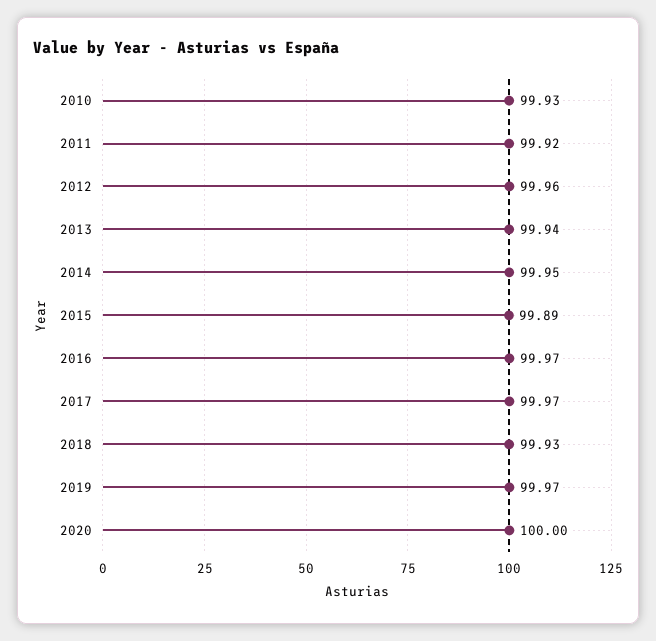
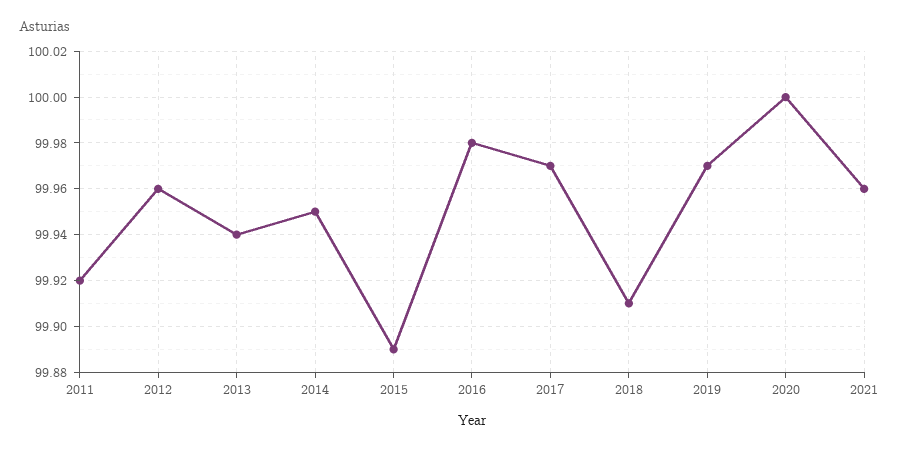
2010: 99.93 -> none
2016: 99.97 -> 99.98
2018: 99.93 -> 99.91
2021: none -> 99.96

